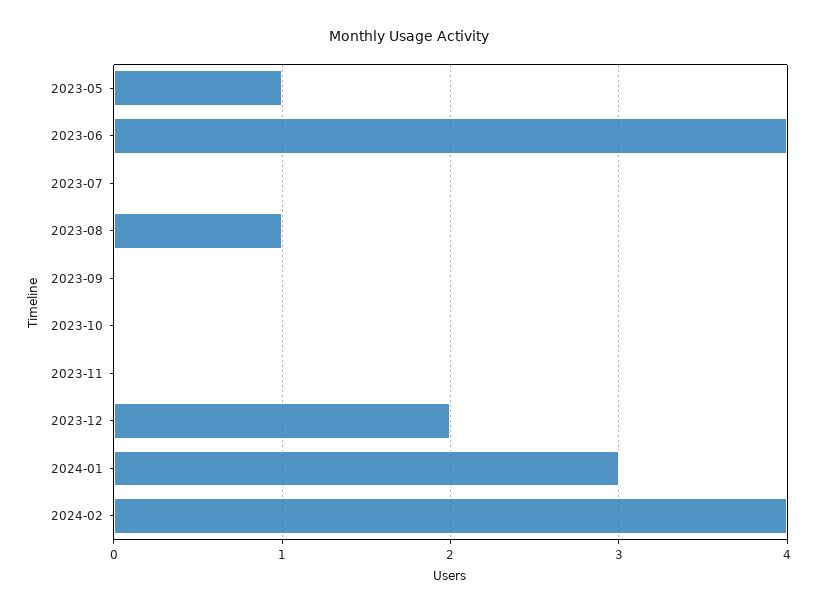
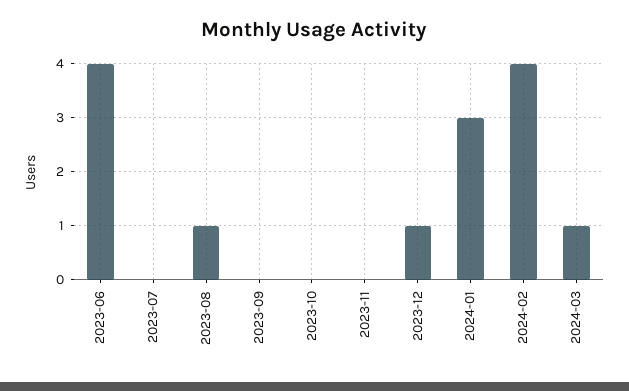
2023-05: 1 -> none
2023-12: 2 -> 1
2024-03: none -> 1

